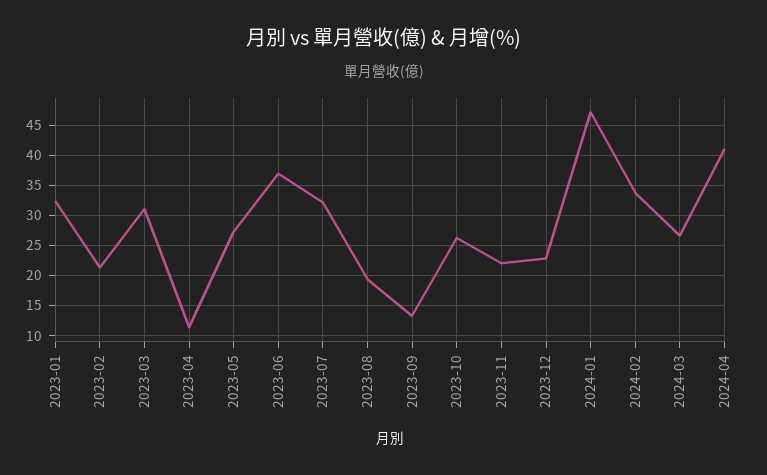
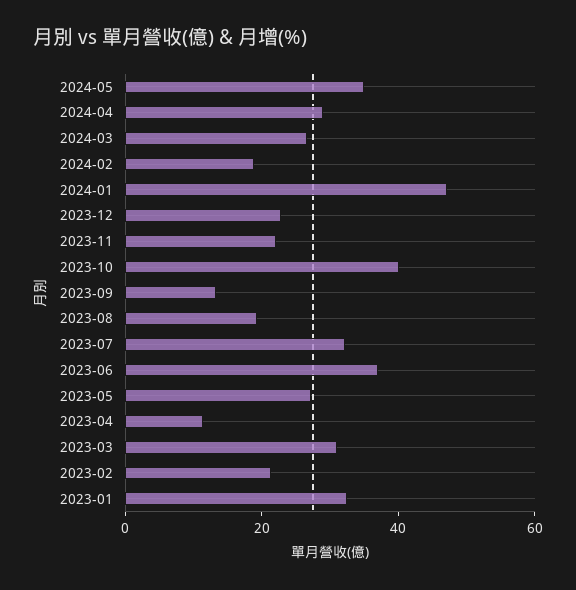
2023-10: 26 -> 40
2024-02: 34 -> 20
2024-04: 41 -> 30
2024-05: none -> 35

